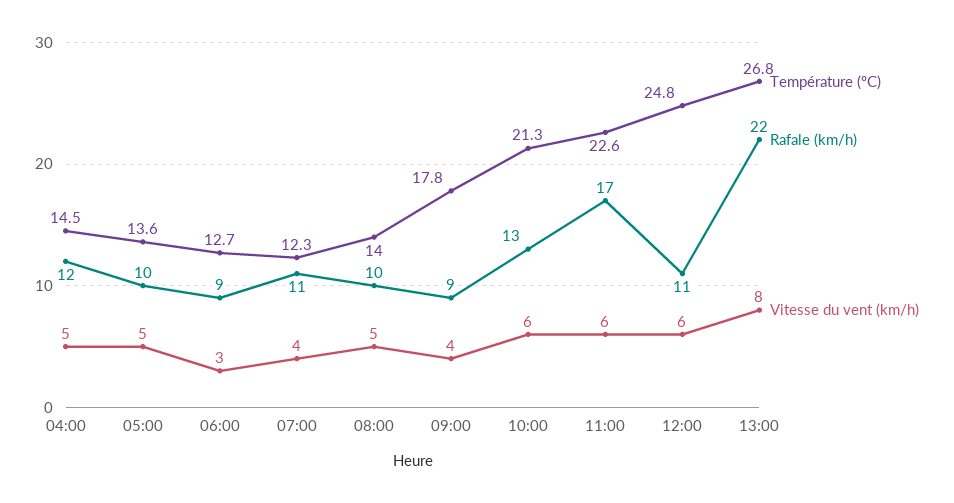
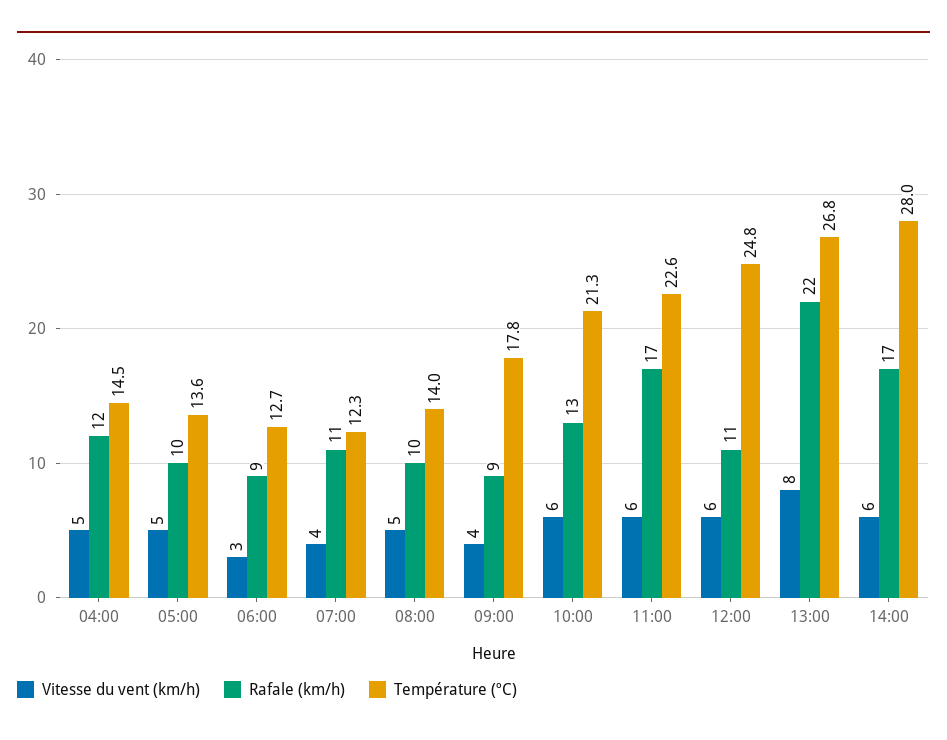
Vitesse du vent (km/h), 14:00: none -> 6
Rafale (km/h), 14:00: none -> 17
Température (ºC), 14:00: none -> 28

